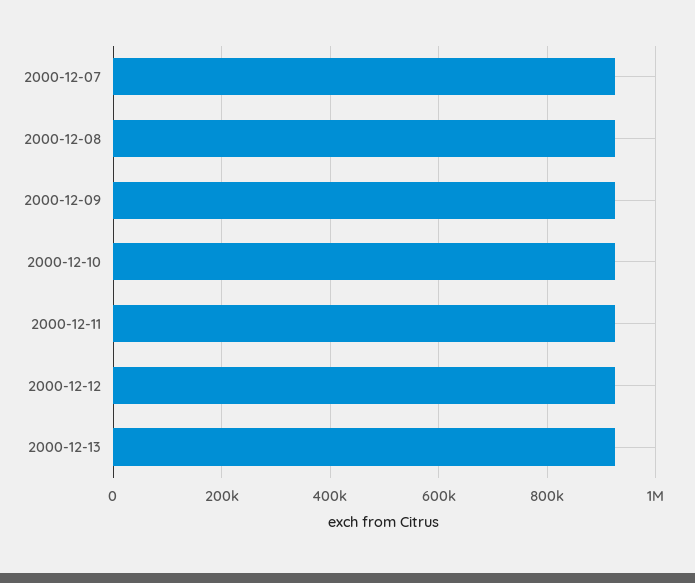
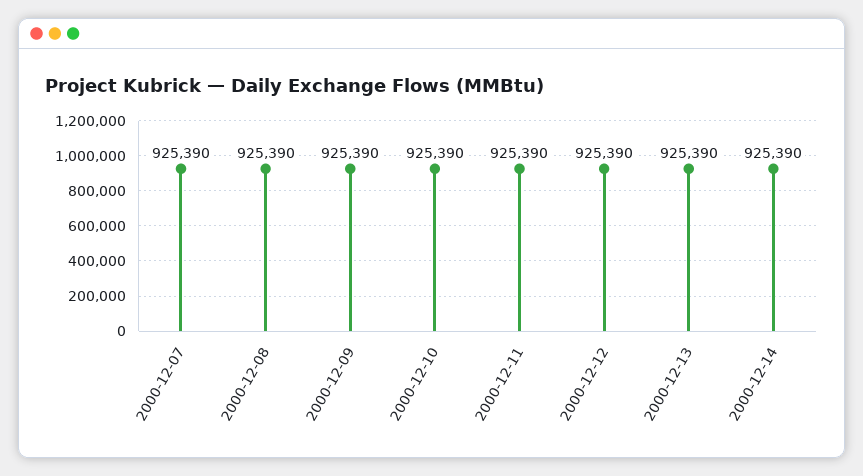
2000-12-14: none -> 925390

